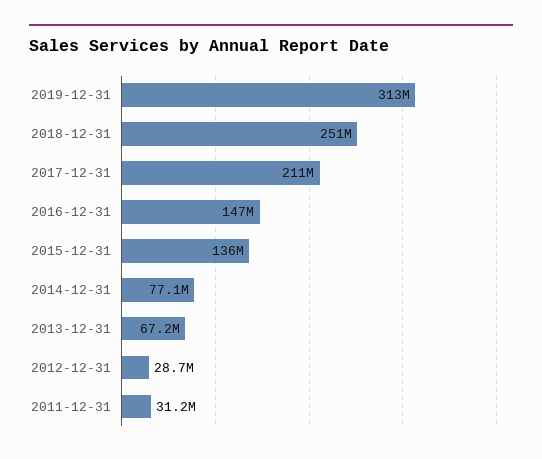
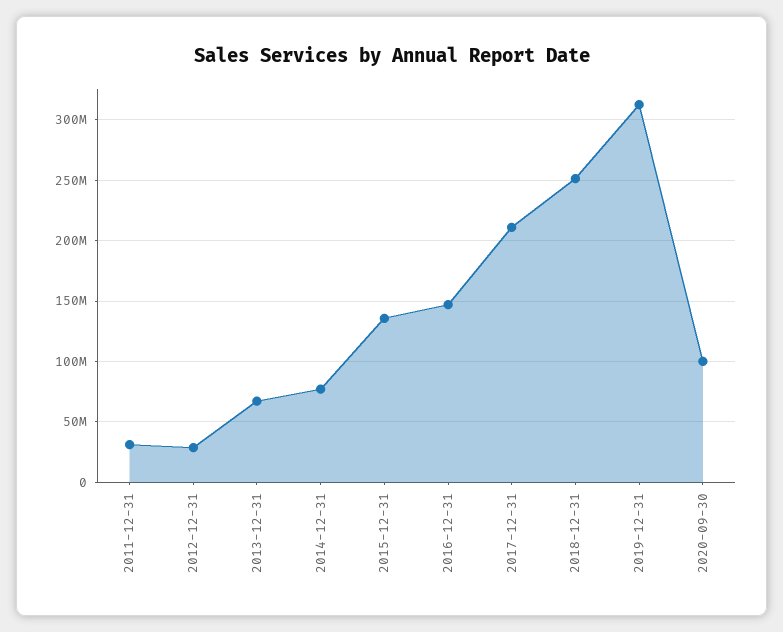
2020-09-30: none -> 100000000

